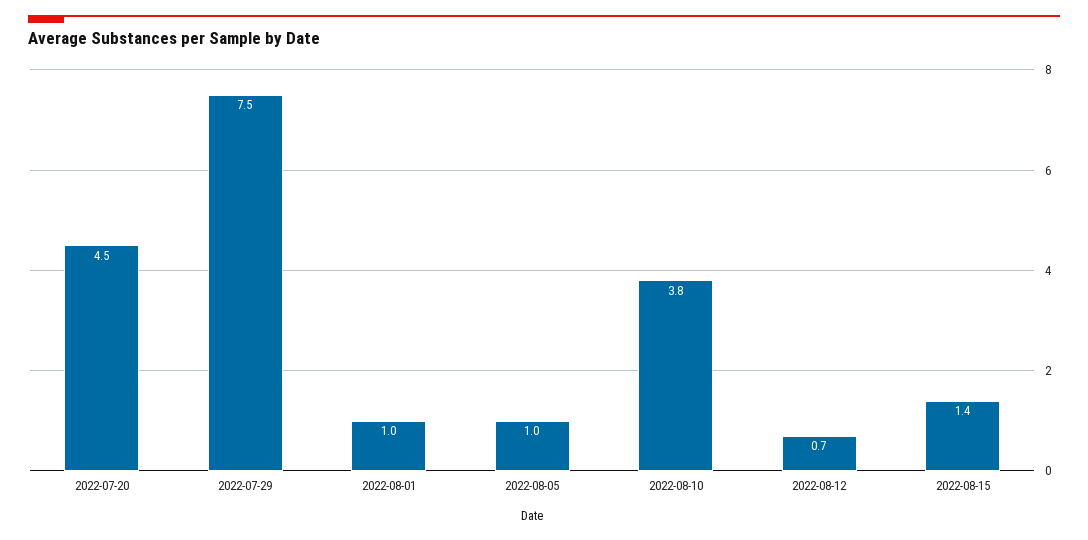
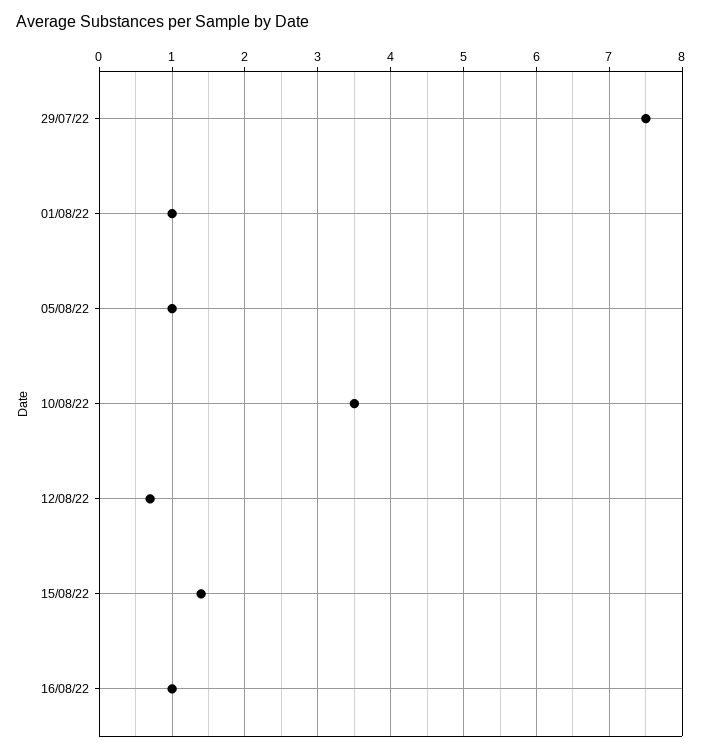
2022-07-20: 4.5 -> none
2022-08-10: 3.8 -> 3.5
16/08/22: none -> 1

